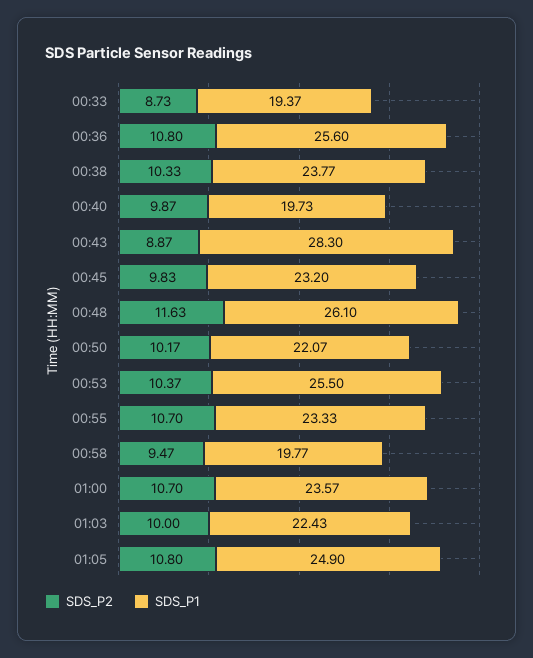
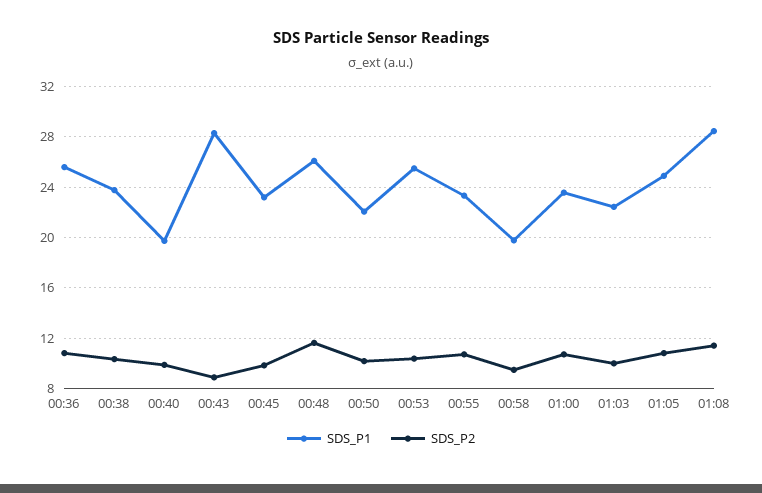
SDS_P2, 00:33: 8.73 -> none
SDS_P1, 00:33: 19.37 -> none
SDS_P1, 01:08: none -> 28.5
SDS_P2, 01:08: none -> 11.5

